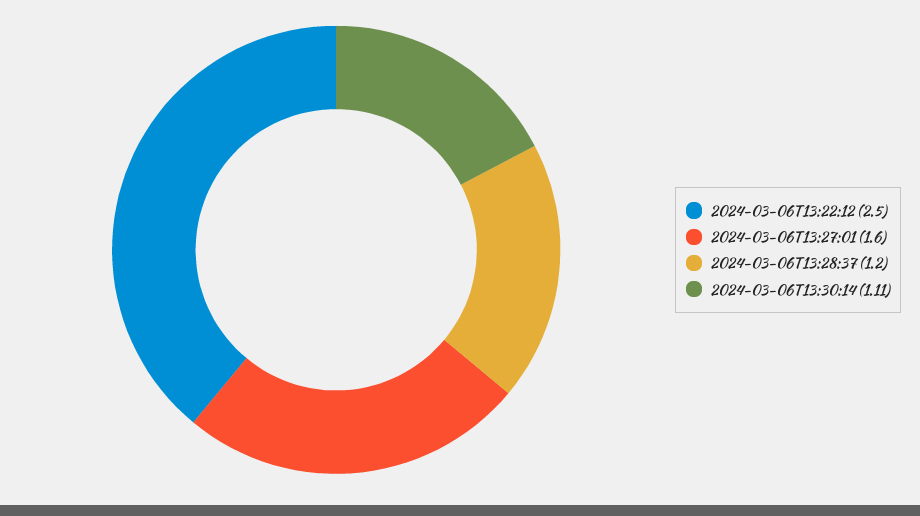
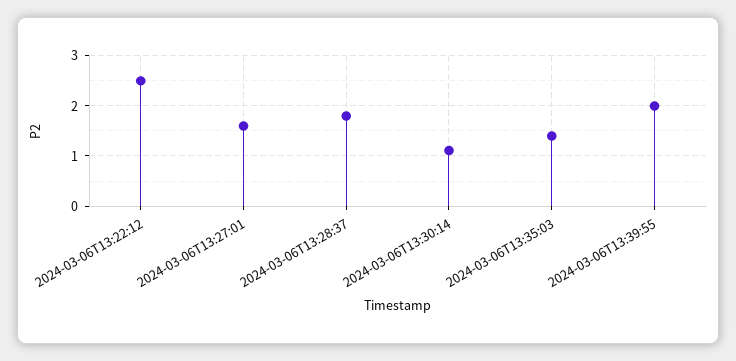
2024-03-06T13:28:37: 1.2 -> 1.8
2024-03-06T13:35:03: none -> 1.4
2024-03-06T13:39:55: none -> 2

